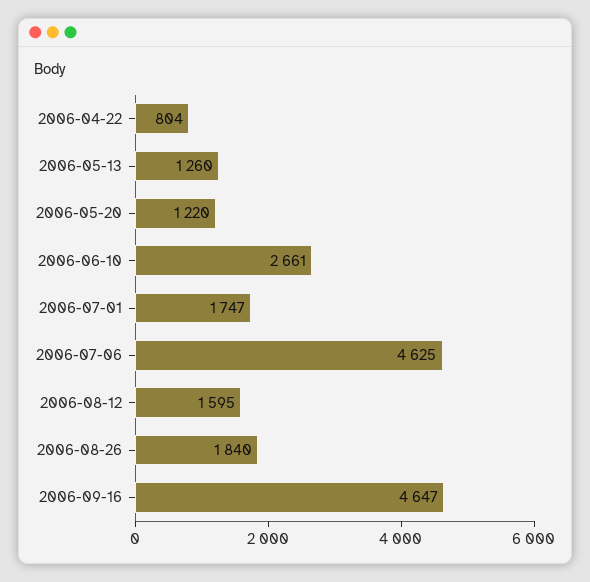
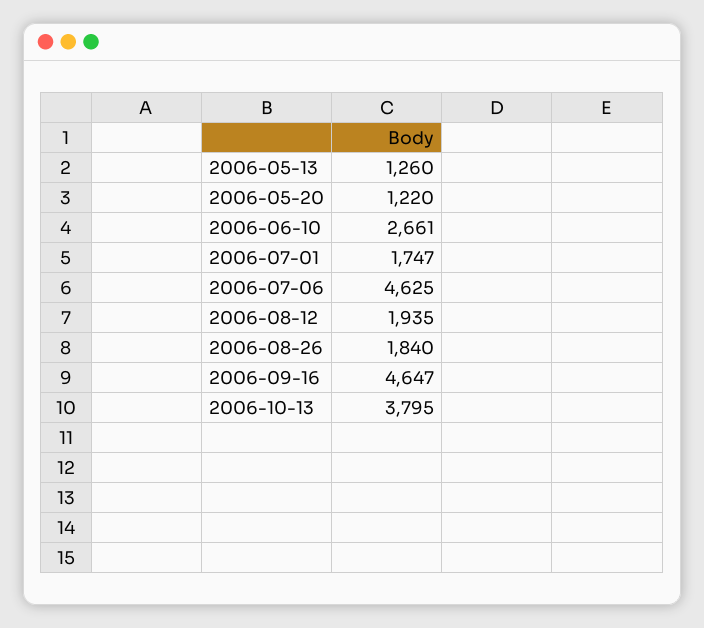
2006-04-22: 804 -> none
2006-08-12: 1595 -> 1935
2006-10-13: none -> 3795

